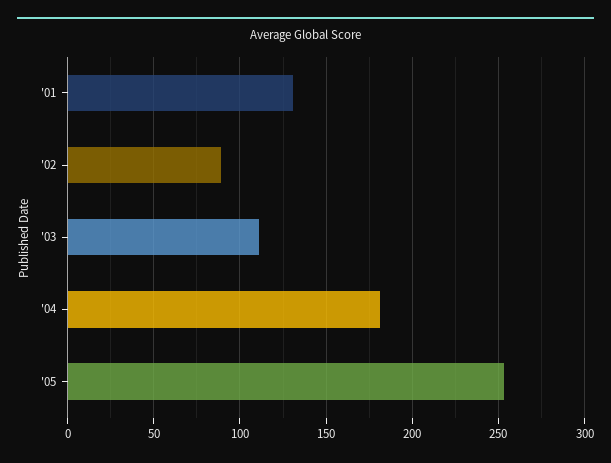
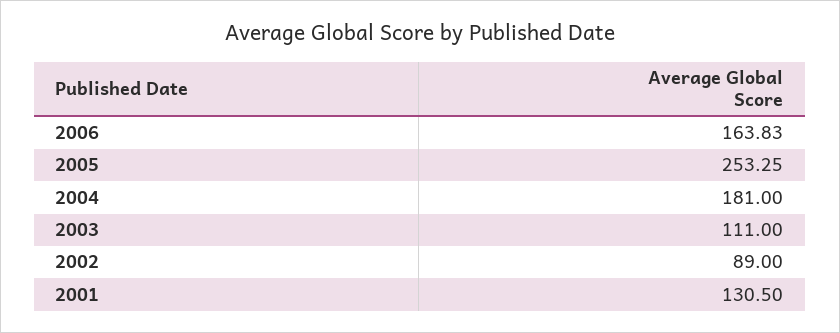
2006: none -> 163.83

